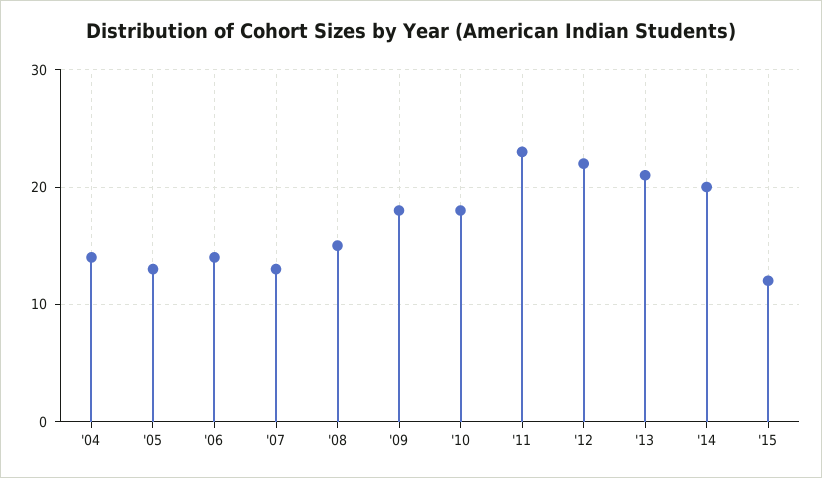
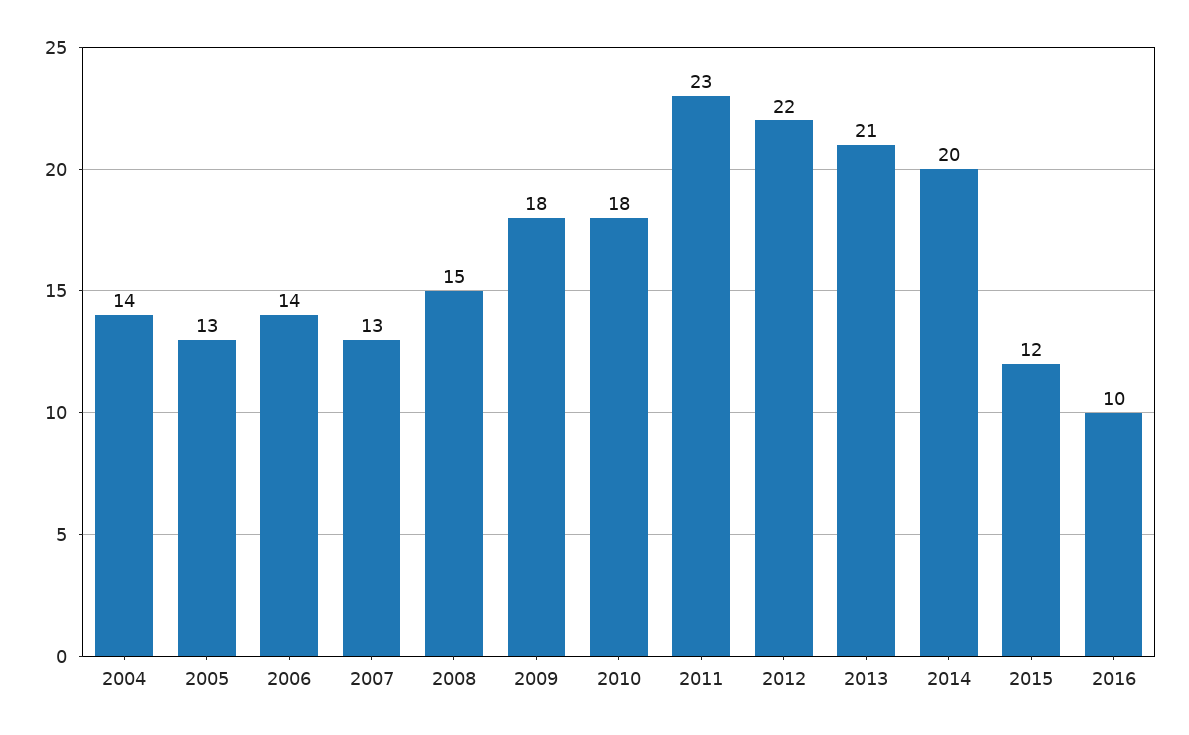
2016: none -> 10

